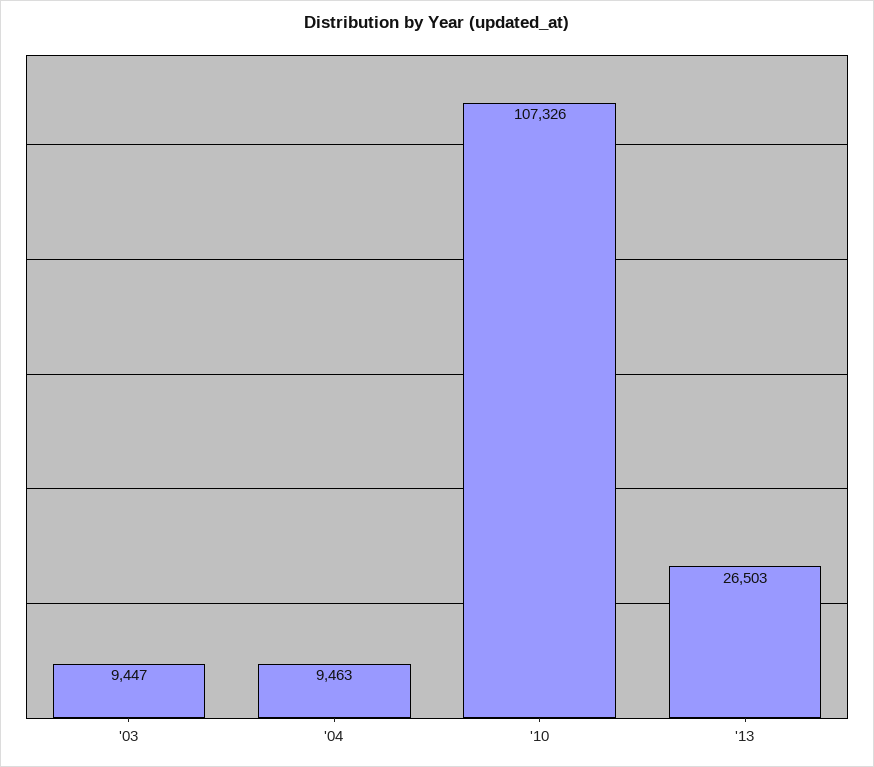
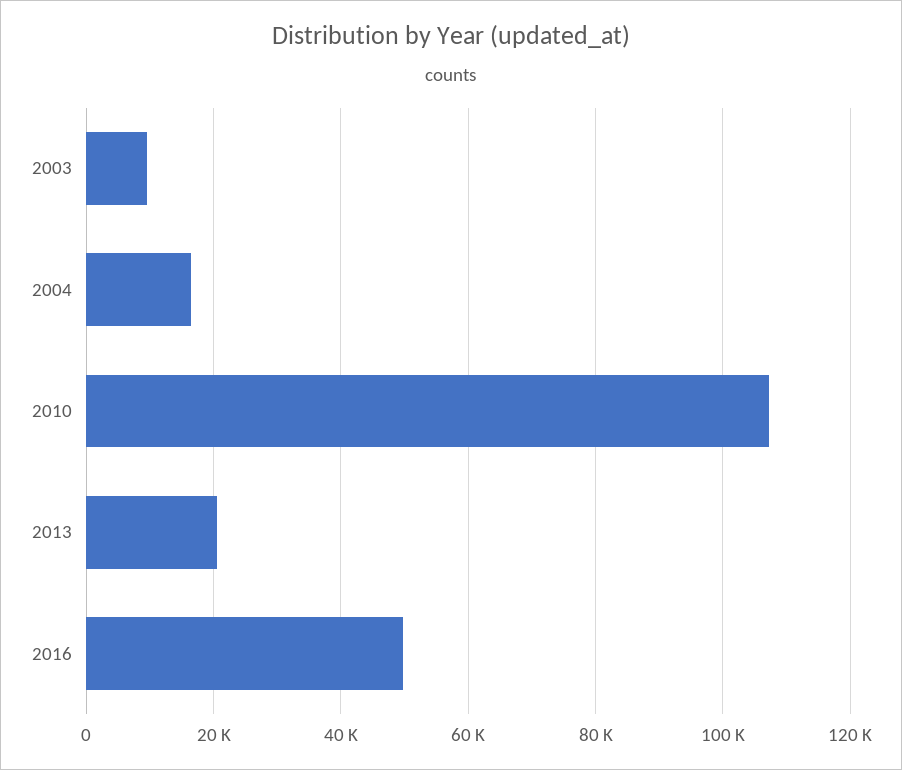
'04: 9463 -> 16000
'13: 26503 -> 20000
2016: none -> 50000

